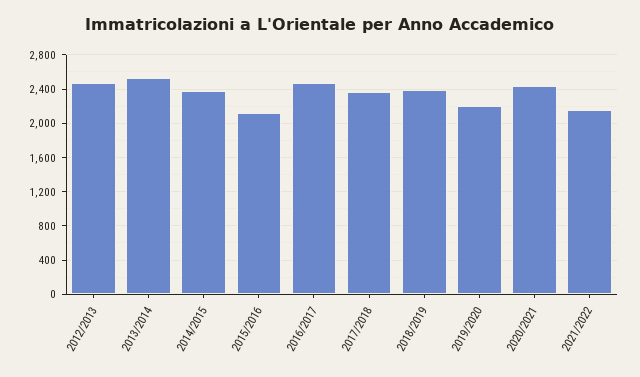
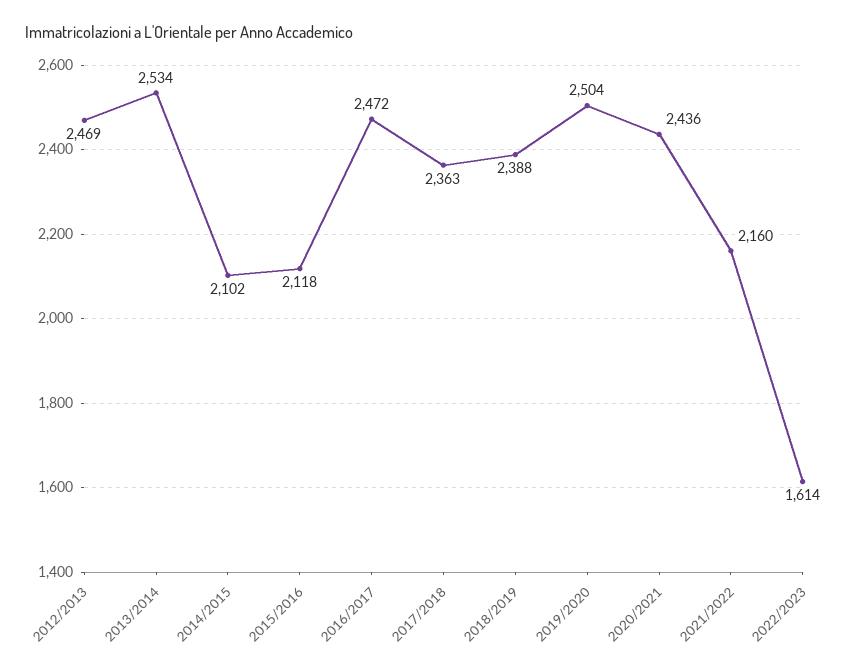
2014/2015: 2400 -> 2102
2019/2020: 2200 -> 2504
2022/2023: none -> 1614

